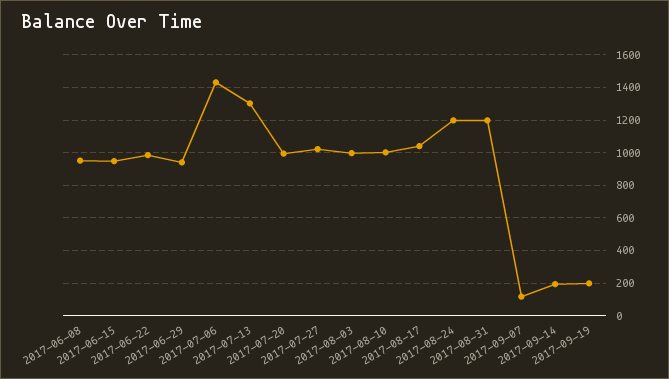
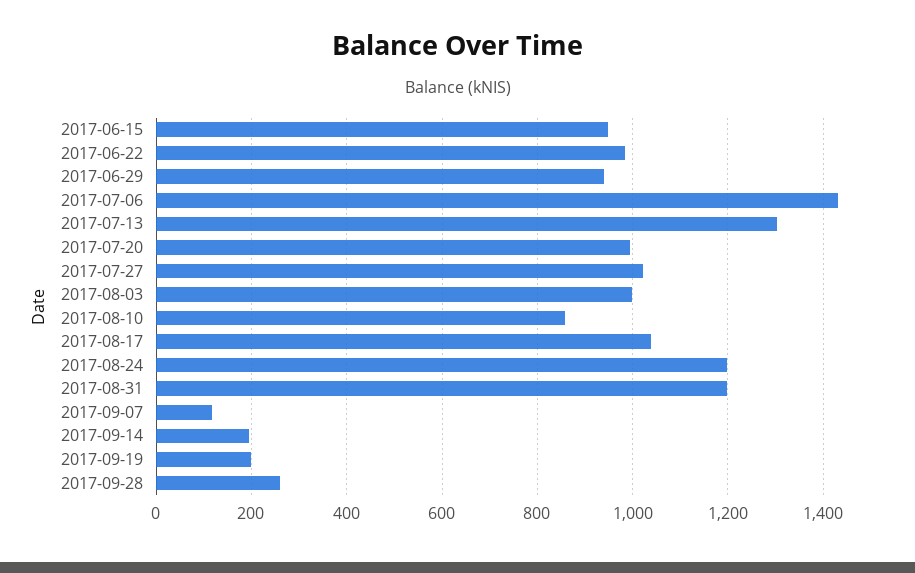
2017-06-08: 950 -> none
2017-08-10: 1000 -> 860
2017-09-28: none -> 260

